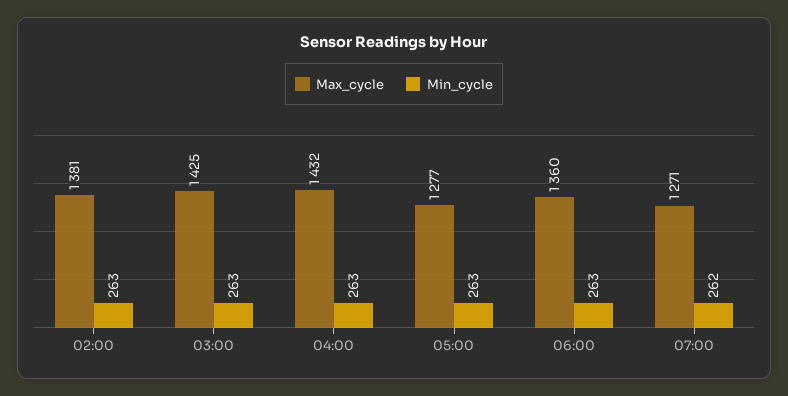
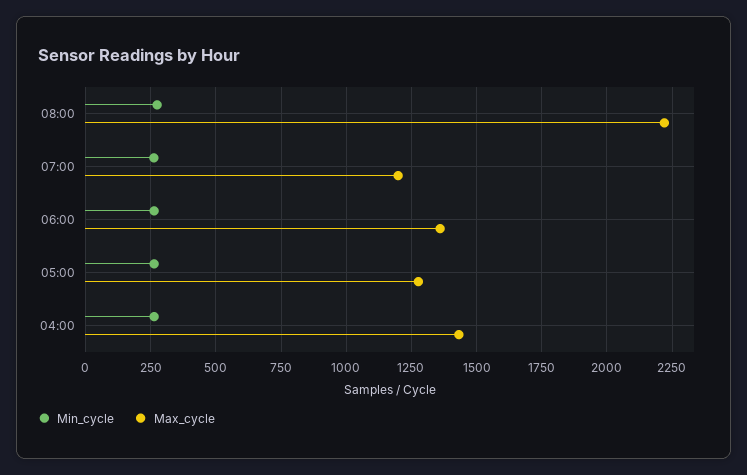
Max_cycle, 02:00: 1381 -> none
Min_cycle, 02:00: 263 -> none
Max_cycle, 03:00: 1425 -> none
Min_cycle, 03:00: 263 -> none
Max_cycle, 07:00: 1271 -> 1200
Min_cycle, 08:00: none -> 275
Max_cycle, 08:00: none -> 2225

